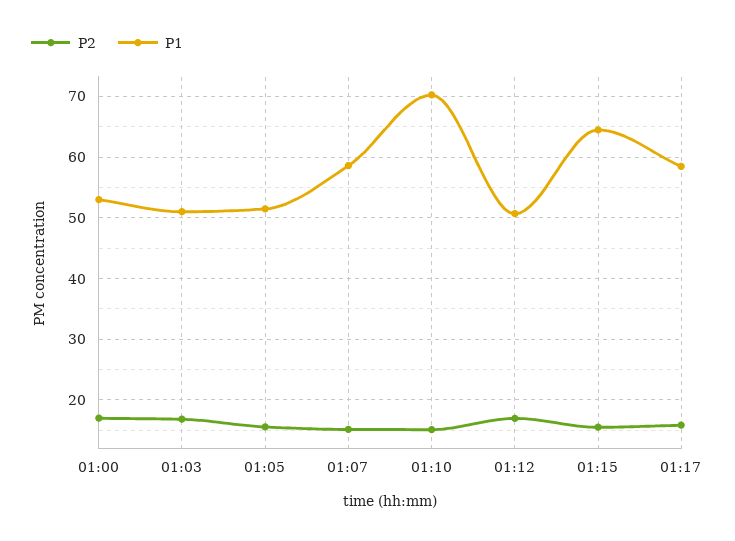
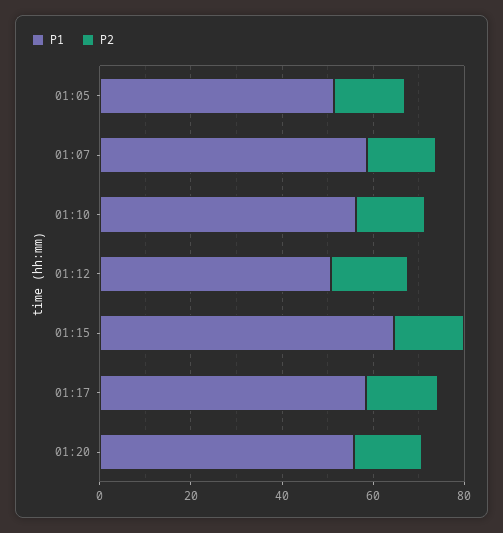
P2, 01:00: 17 -> none
P1, 01:00: 53 -> none
P2, 01:03: 17 -> none
P1, 01:03: 51 -> none
P1, 01:10: 70 -> 55
P1, 01:20: none -> 55
P2, 01:20: none -> 15

